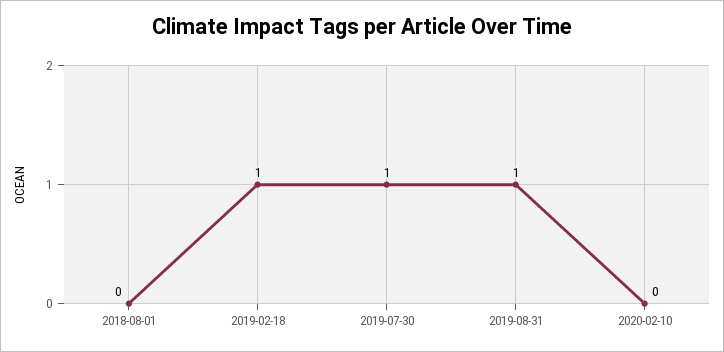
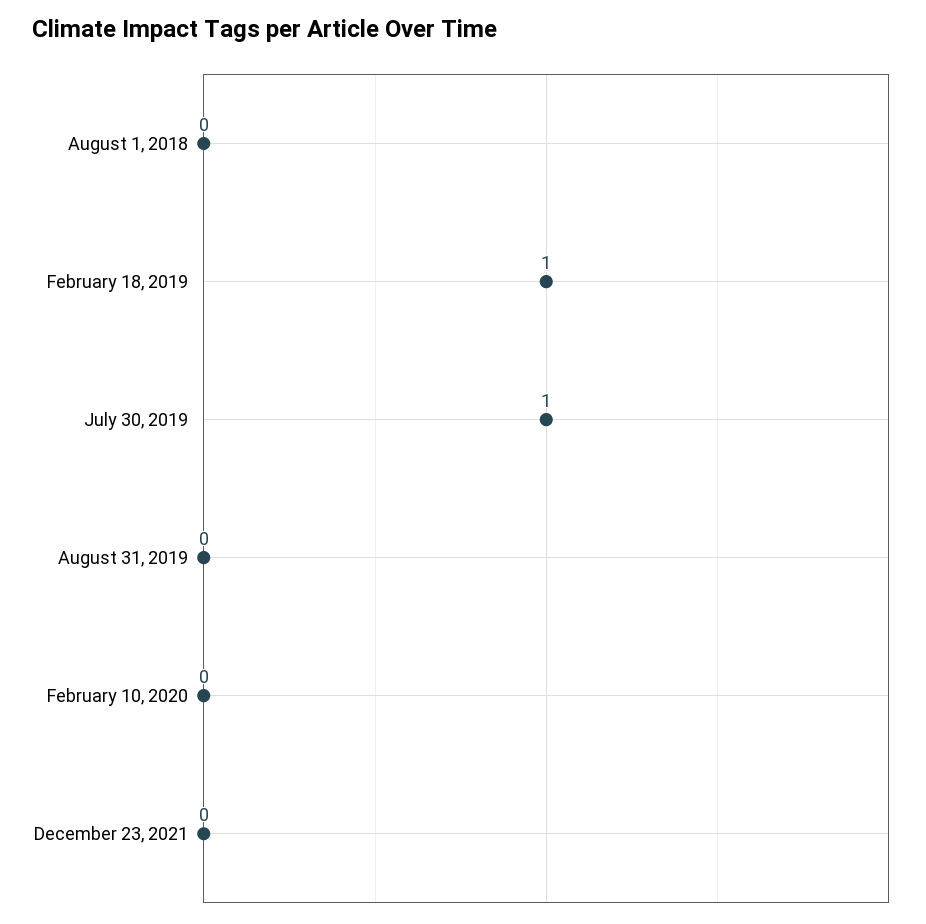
2019-08-31: 1 -> 0
December 23, 2021: none -> 0

